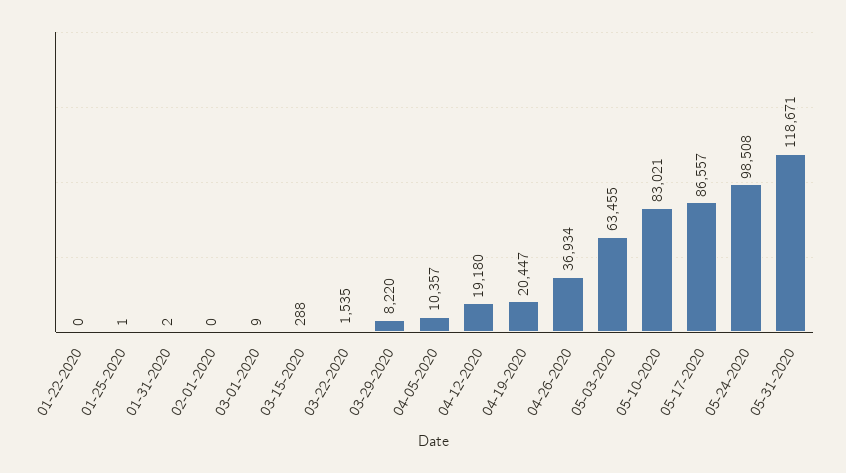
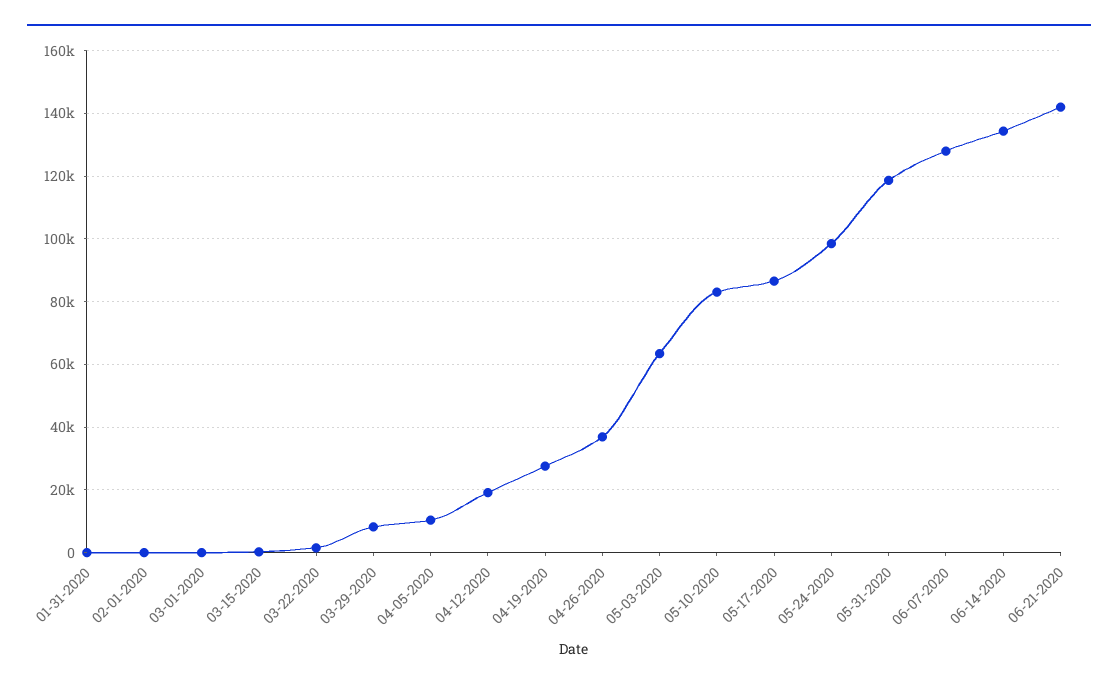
01-22-2020: 0 -> none
01-25-2020: 1 -> none
04-19-2020: 20447 -> 28000
06-07-2020: none -> 128000
06-14-2020: none -> 134000
06-21-2020: none -> 142000

